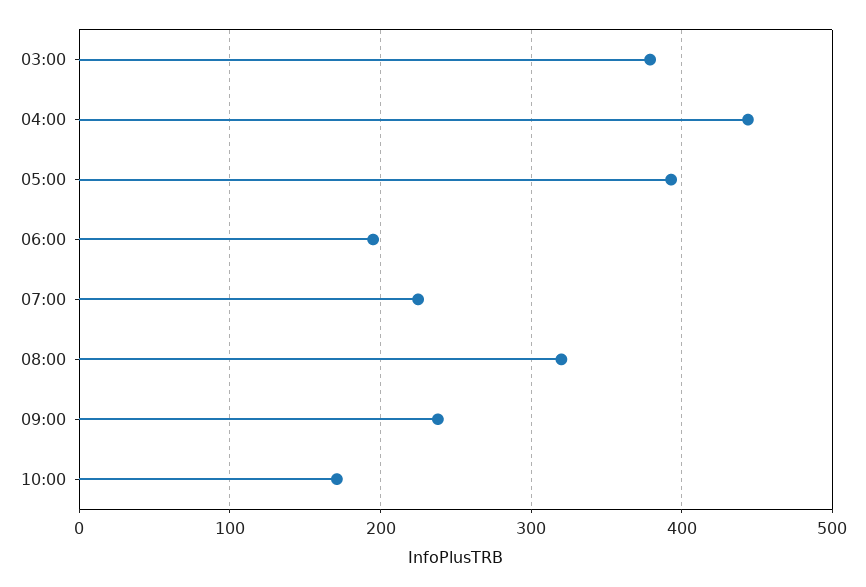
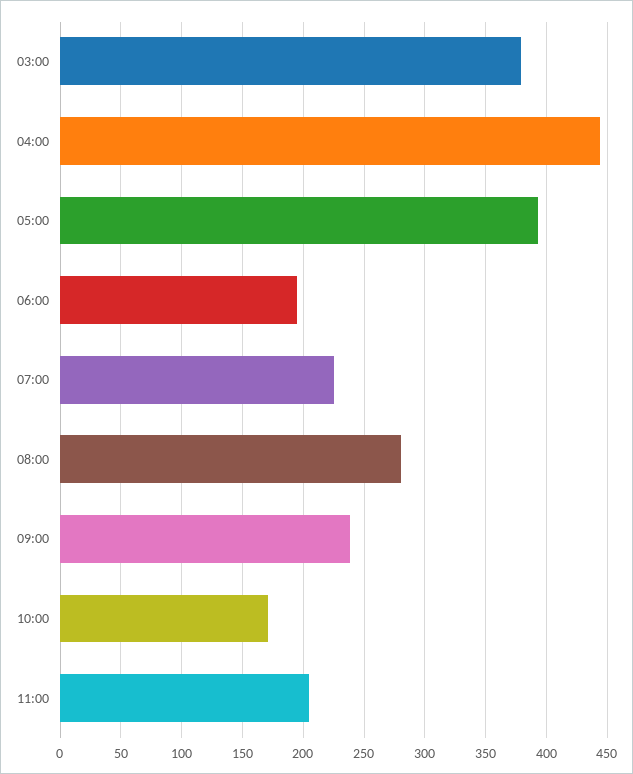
08:00: 320 -> 280
11:00: none -> 205

